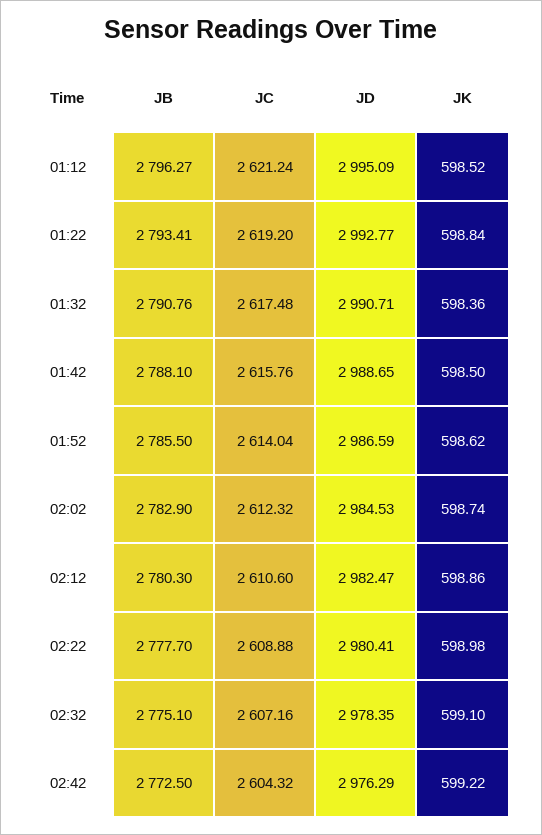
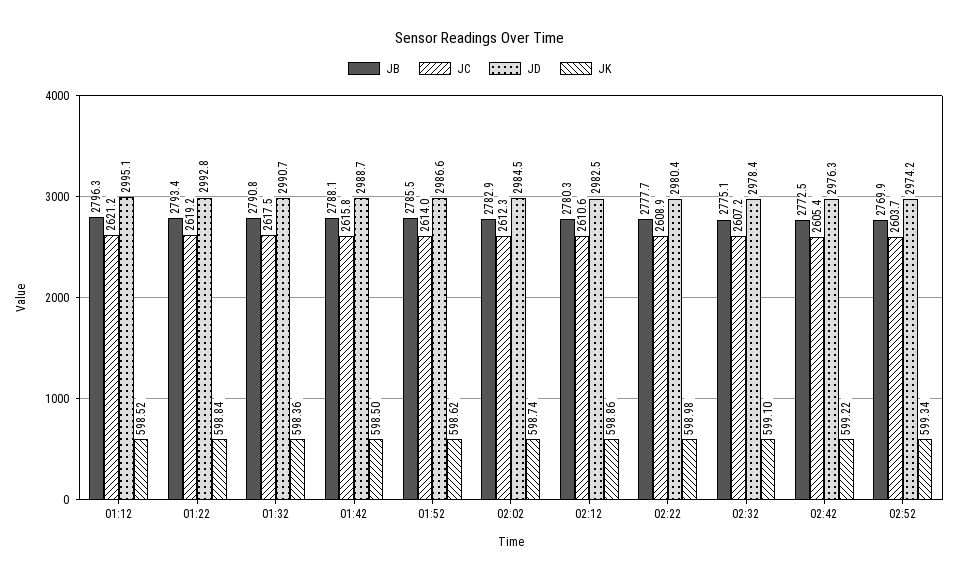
JC, 02:42: 2604.32 -> 2605.4
JB, 02:52: none -> 2769.9
JC, 02:52: none -> 2603.7
JD, 02:52: none -> 2974.2
JK, 02:52: none -> 599.34

